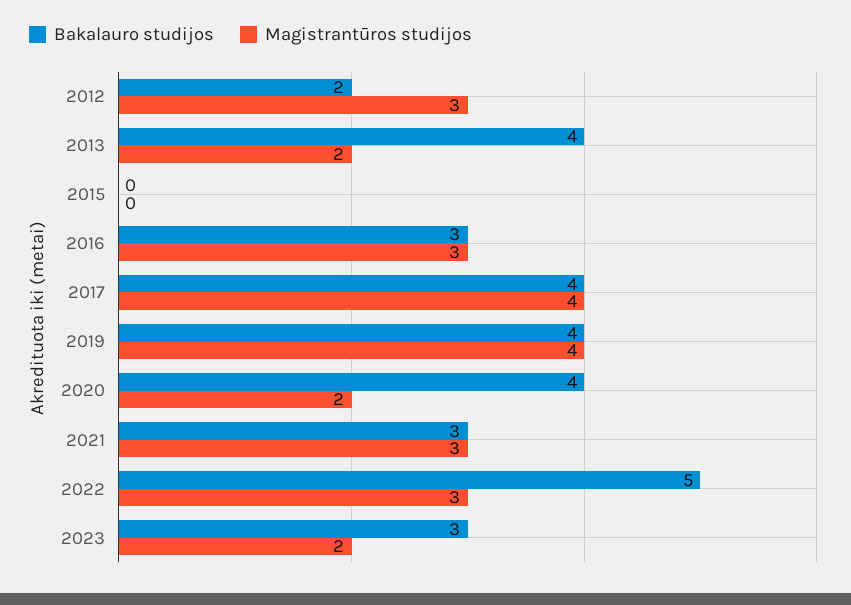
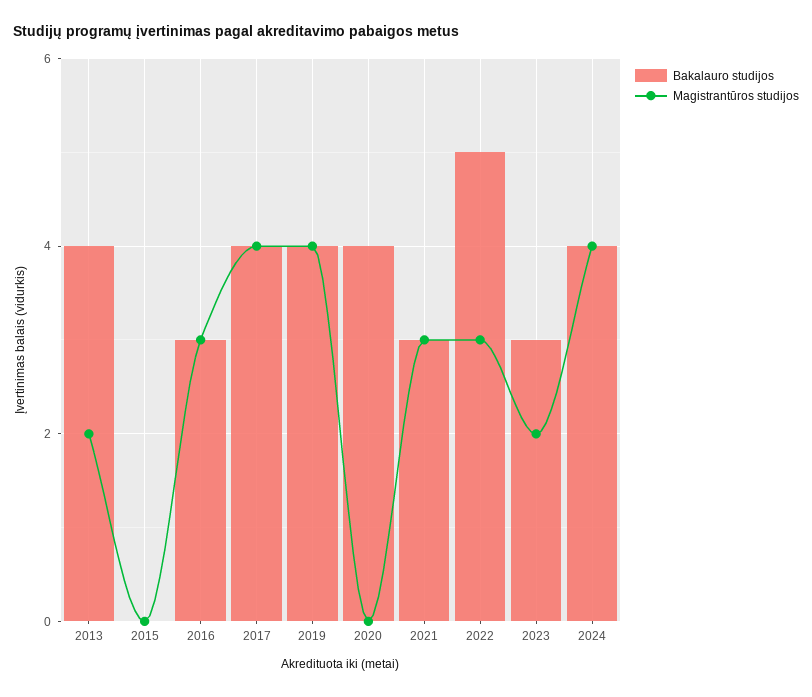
Bakalauro studijos, 2012: 2 -> none
Magistrantūros studijos, 2012: 3 -> none
Magistrantūros studijos, 2020: 2 -> 0
Bakalauro studijos, 2024: none -> 4
Magistrantūros studijos, 2024: none -> 4

